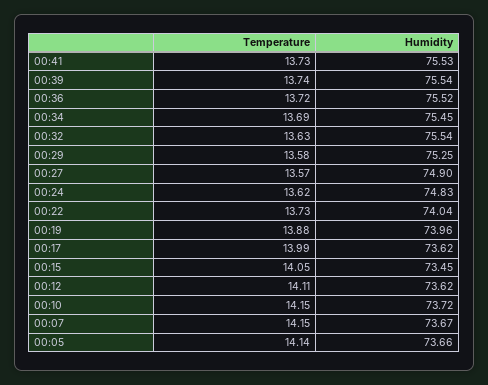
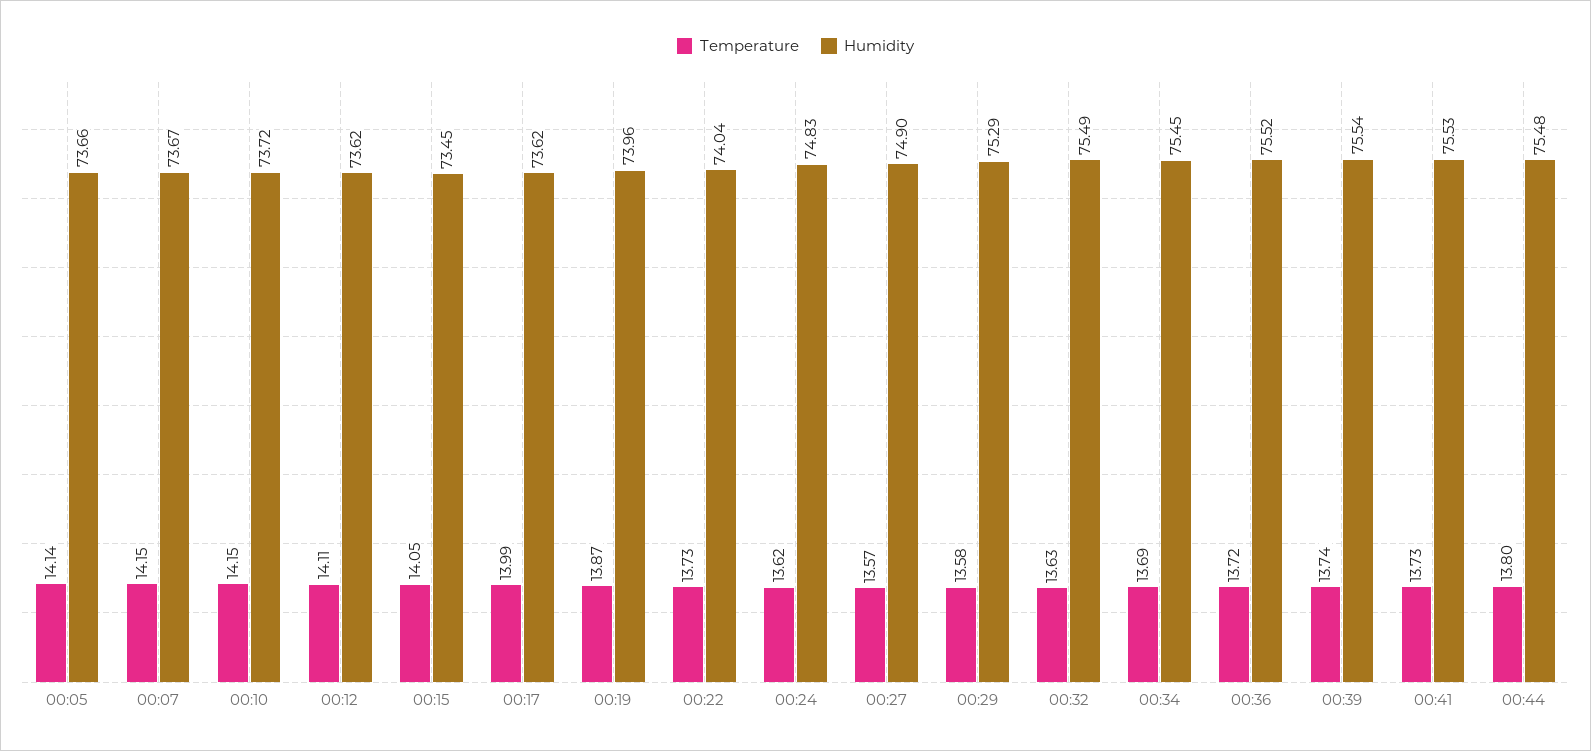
Humidity, 00:32: 75.54 -> 75.49
Humidity, 00:29: 75.25 -> 75.29
Temperature, 00:19: 13.88 -> 13.87
Temperature, 00:44: none -> 13.8
Humidity, 00:44: none -> 75.48

